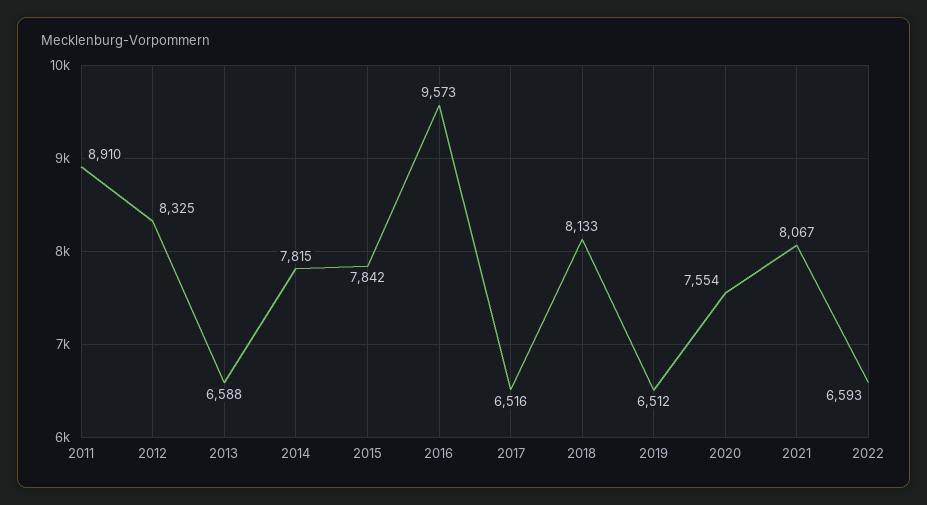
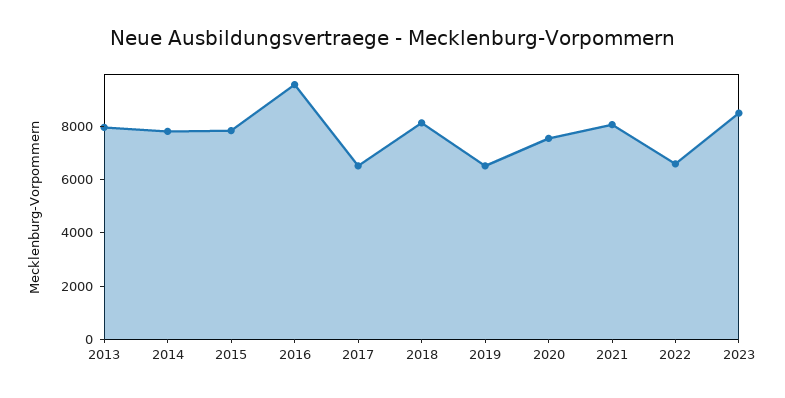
2011: 8910 -> none
2012: 8325 -> none
2013: 6588 -> 8000
2023: none -> 8500

